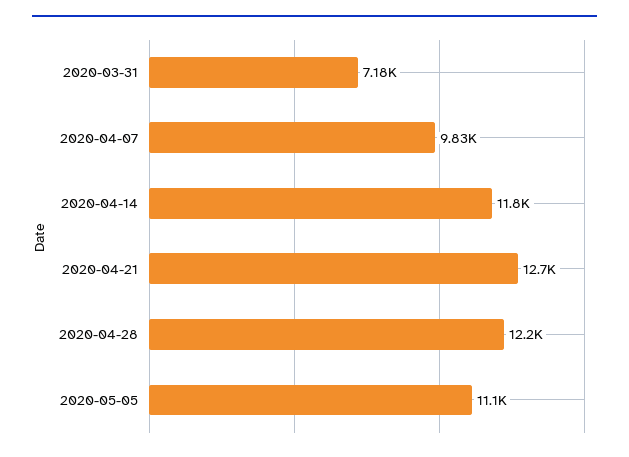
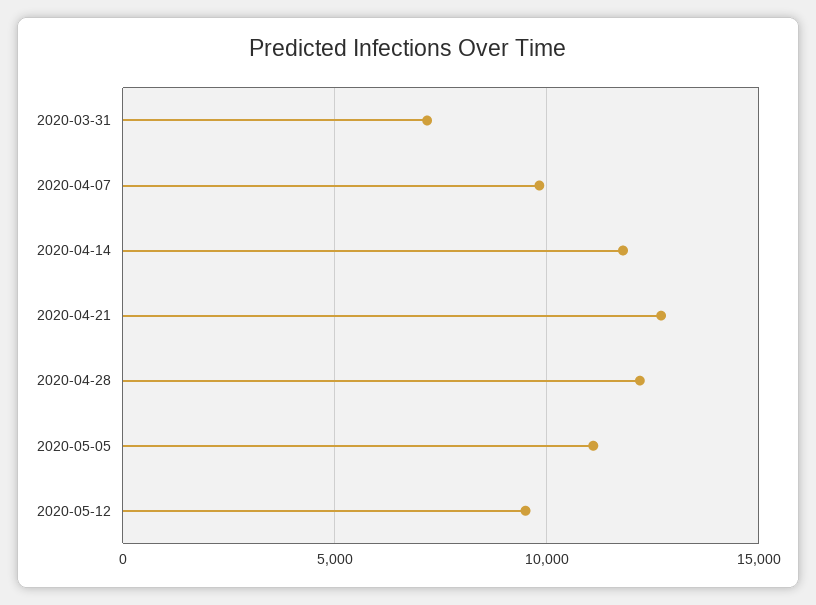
2020-05-12: none -> 9500

